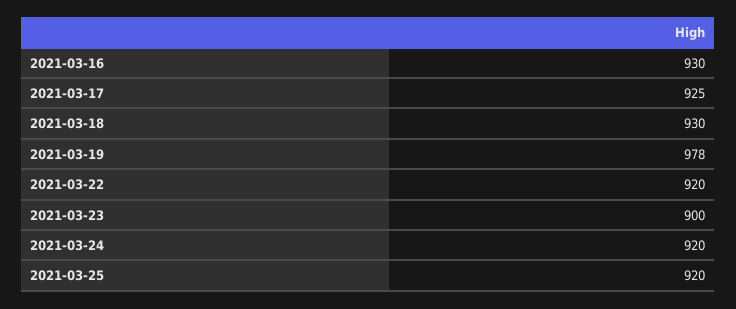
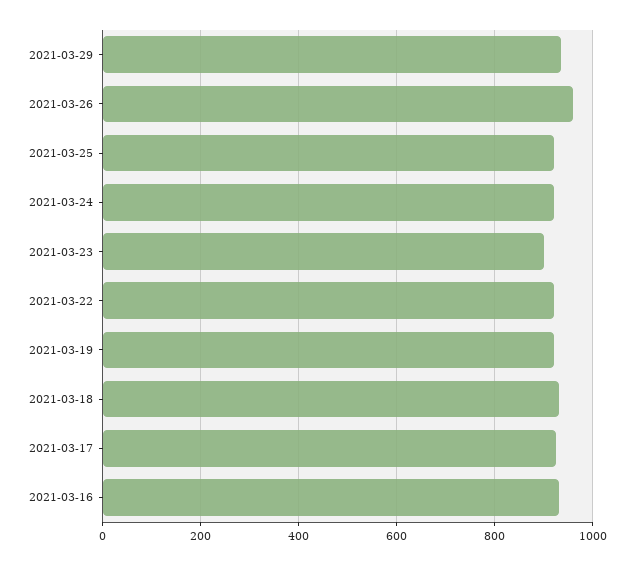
2021-03-19: 978 -> 920
2021-03-29: none -> 940
2021-03-26: none -> 960

